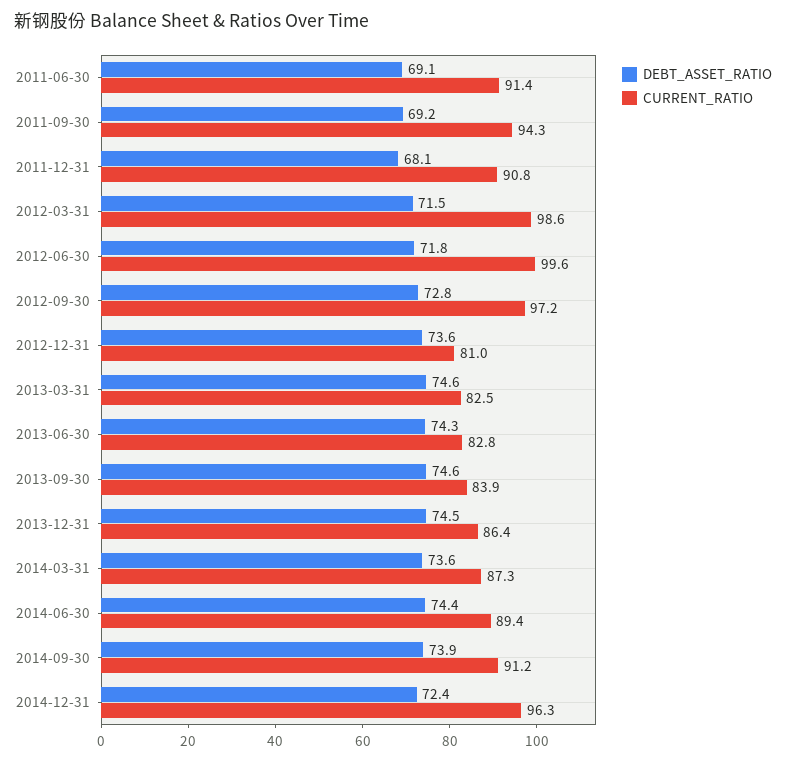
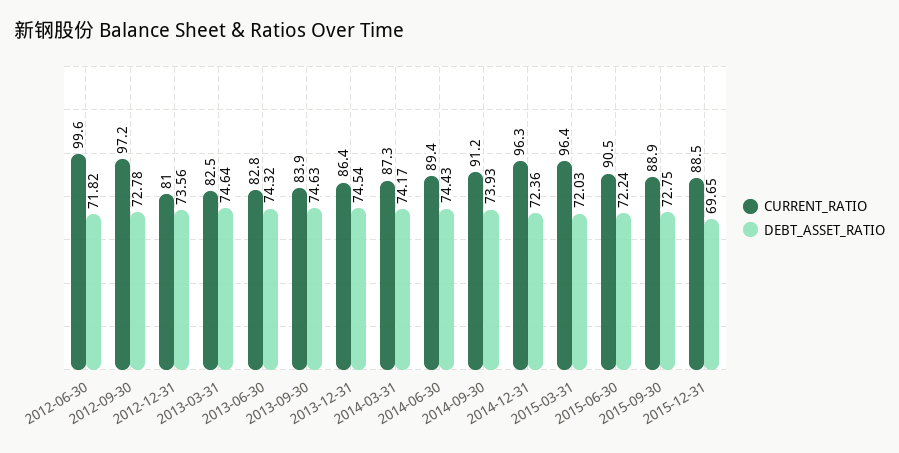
DEBT_ASSET_RATIO, 2011-06-30: 69.1 -> none
CURRENT_RATIO, 2011-06-30: 91.4 -> none
DEBT_ASSET_RATIO, 2011-09-30: 69.2 -> none
CURRENT_RATIO, 2011-09-30: 94.3 -> none
DEBT_ASSET_RATIO, 2011-12-31: 68.1 -> none
CURRENT_RATIO, 2011-12-31: 90.8 -> none
DEBT_ASSET_RATIO, 2012-03-31: 71.5 -> none
CURRENT_RATIO, 2012-03-31: 98.6 -> none
DEBT_ASSET_RATIO, 2014-03-31: 73.6 -> 74.17
CURRENT_RATIO, 2015-03-31: none -> 96.4
DEBT_ASSET_RATIO, 2015-03-31: none -> 72.03
CURRENT_RATIO, 2015-06-30: none -> 90.5
DEBT_ASSET_RATIO, 2015-06-30: none -> 72.24
CURRENT_RATIO, 2015-09-30: none -> 88.9
DEBT_ASSET_RATIO, 2015-09-30: none -> 72.75
CURRENT_RATIO, 2015-12-31: none -> 88.5
DEBT_ASSET_RATIO, 2015-12-31: none -> 69.65

